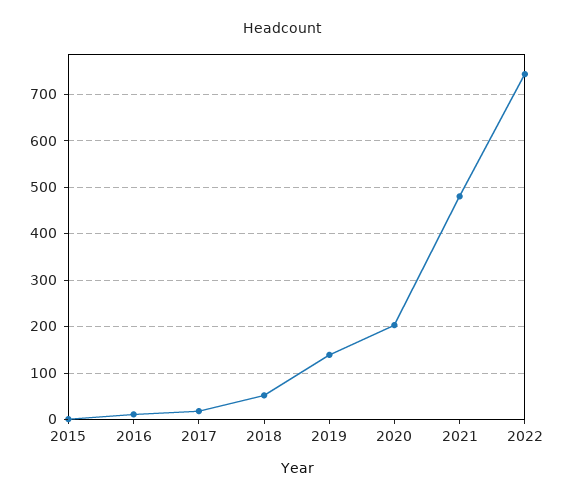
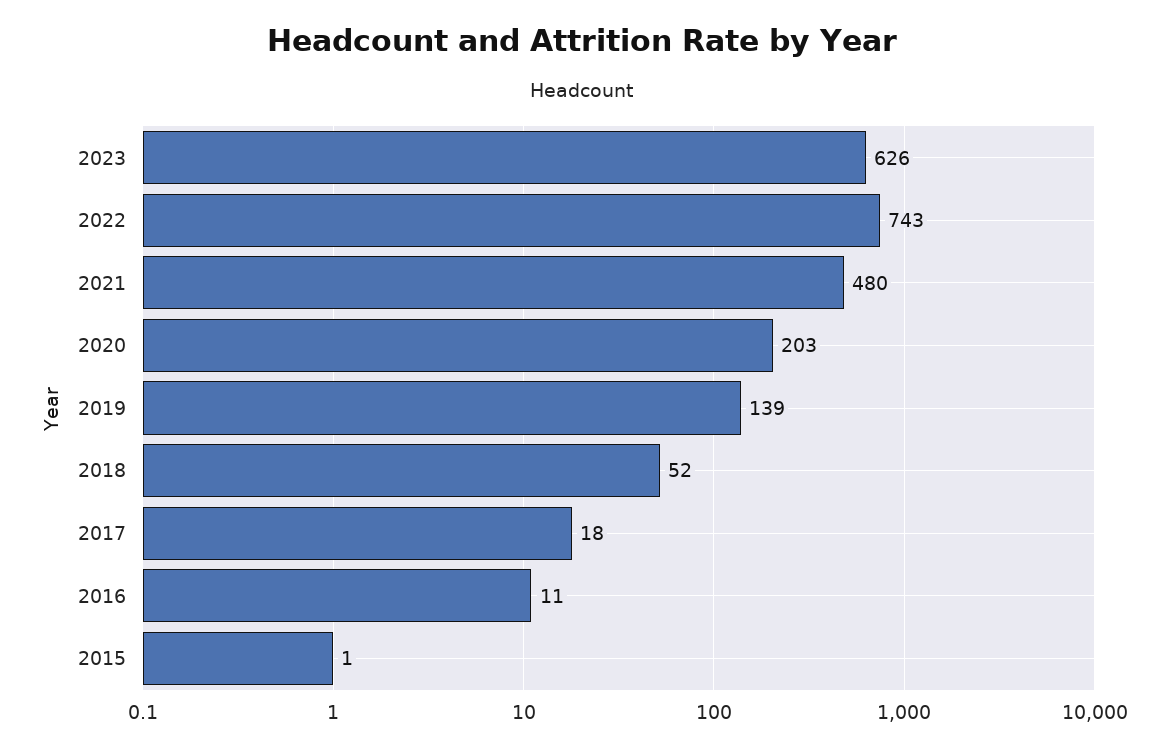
2023: none -> 626

